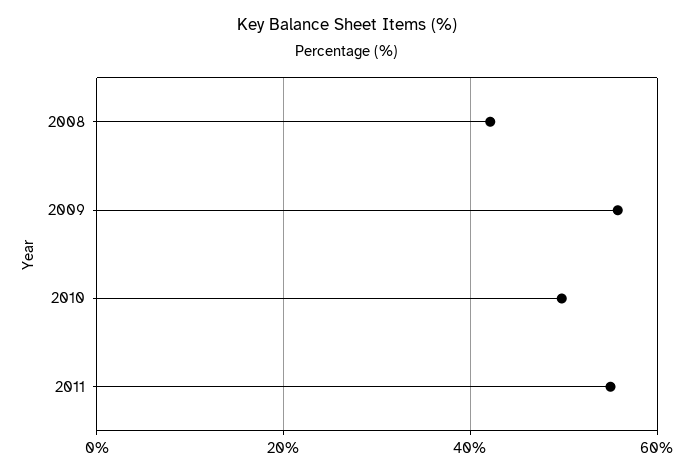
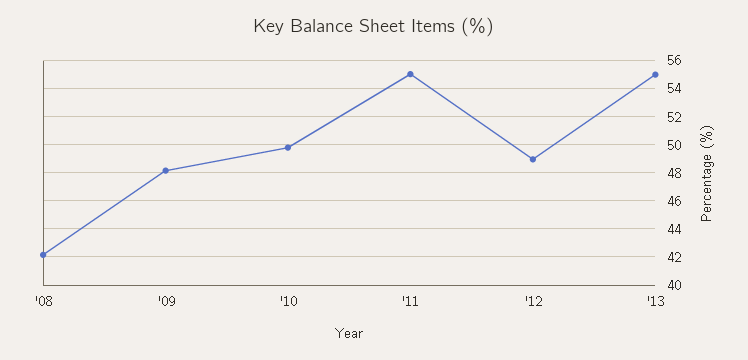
2009: 56 -> 48
'12: none -> 49
'13: none -> 55

